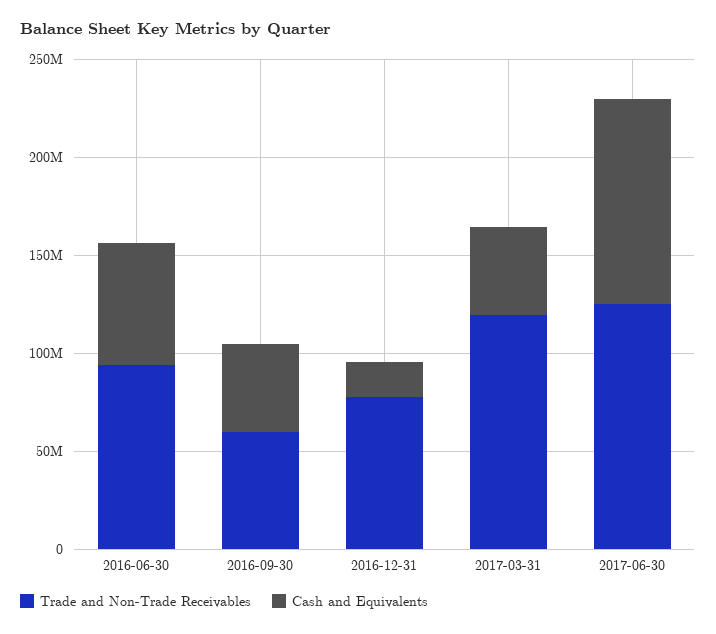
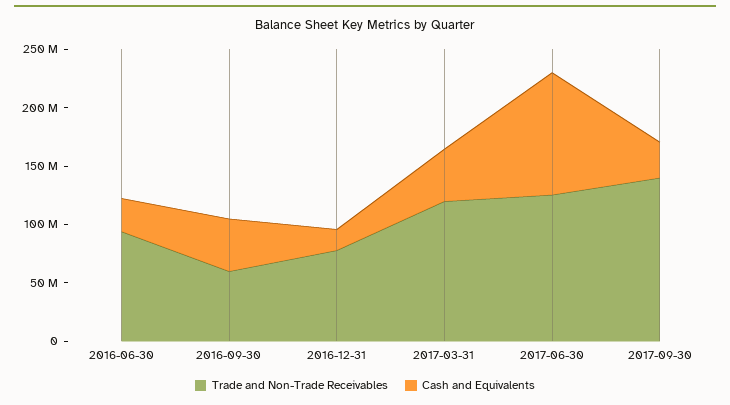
Cash and Equivalents, 2016-06-30: 60000000 -> 30000000
Trade and Non-Trade Receivables, 2017-09-30: none -> 140000000
Cash and Equivalents, 2017-09-30: none -> 30000000

